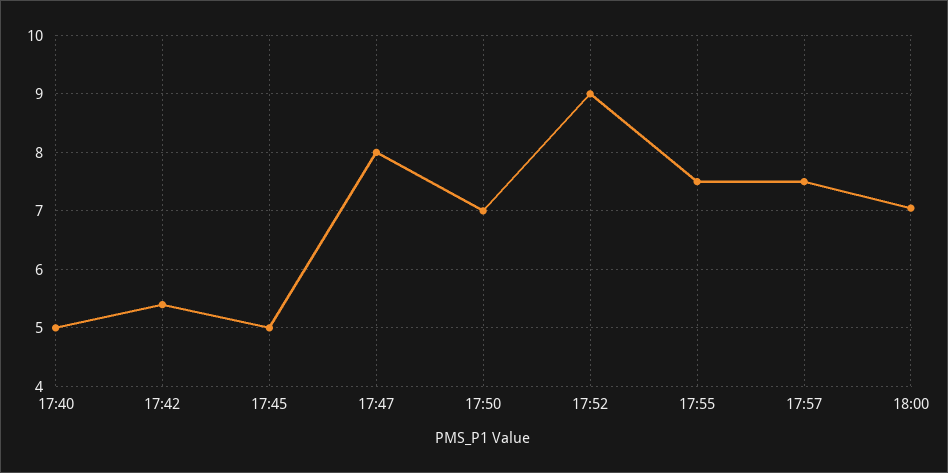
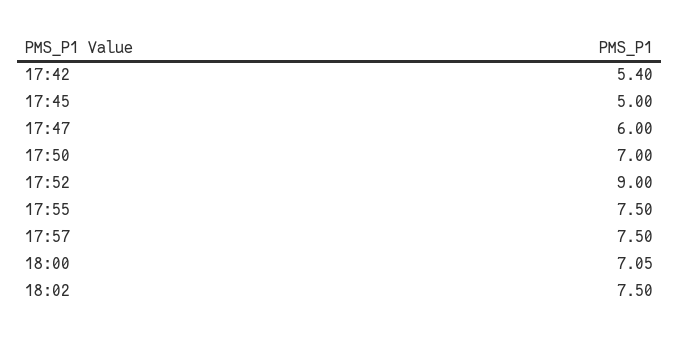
17:40: 5 -> none
17:47: 8 -> 6
18:02: none -> 7.5

